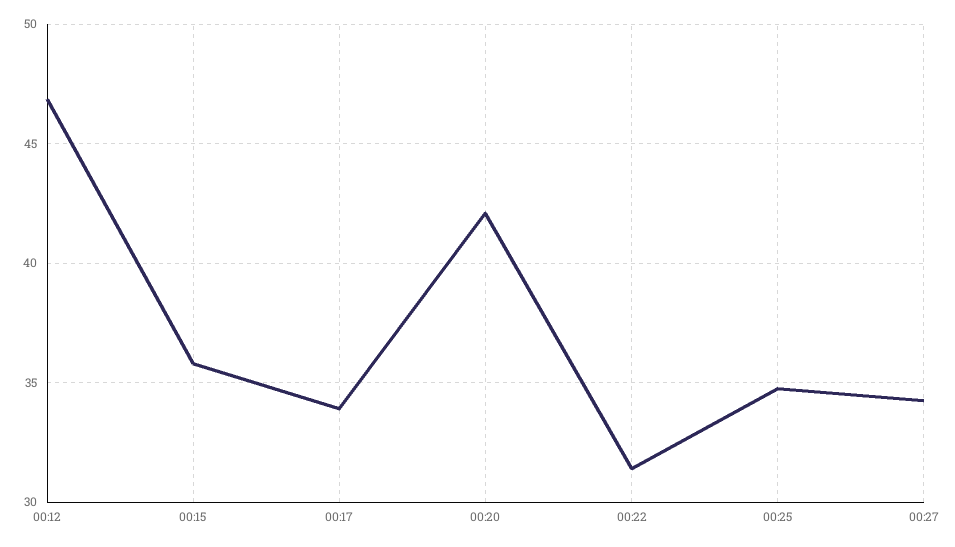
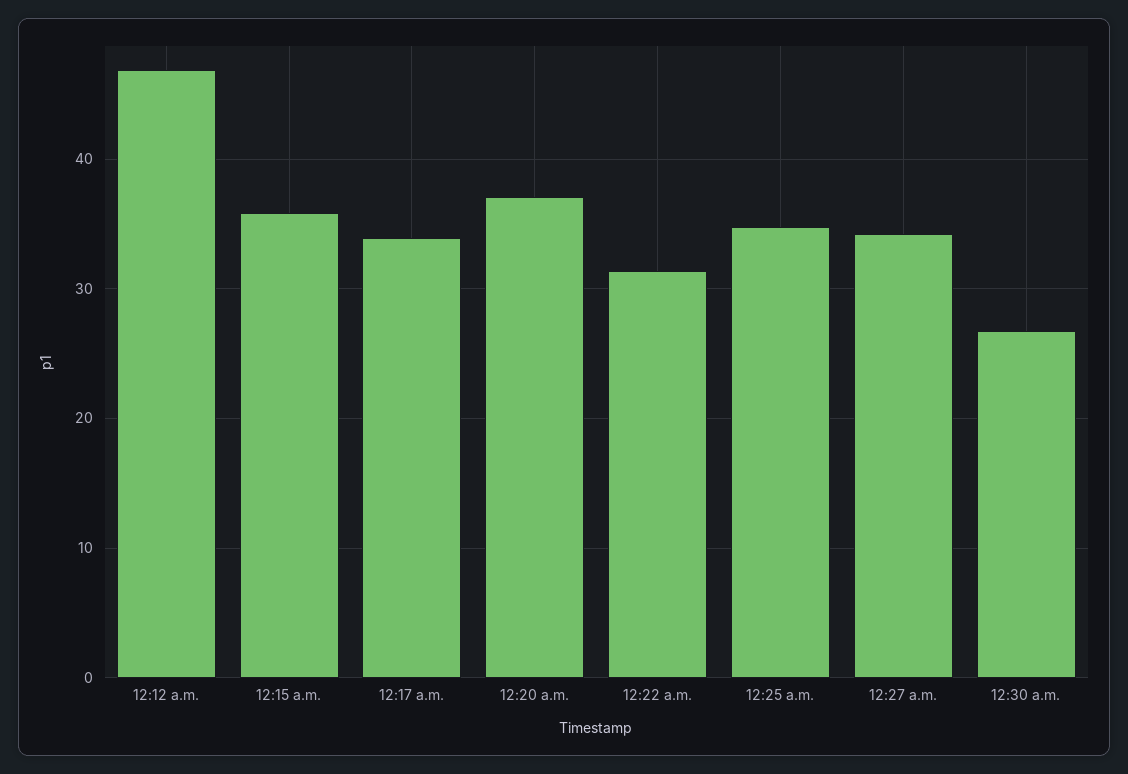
00:20: 42 -> 37
12:30 a.m.: none -> 27

